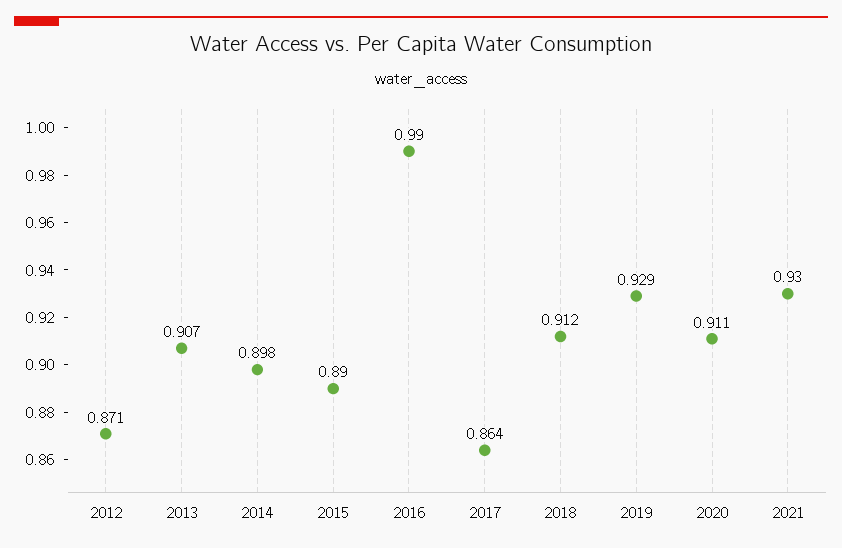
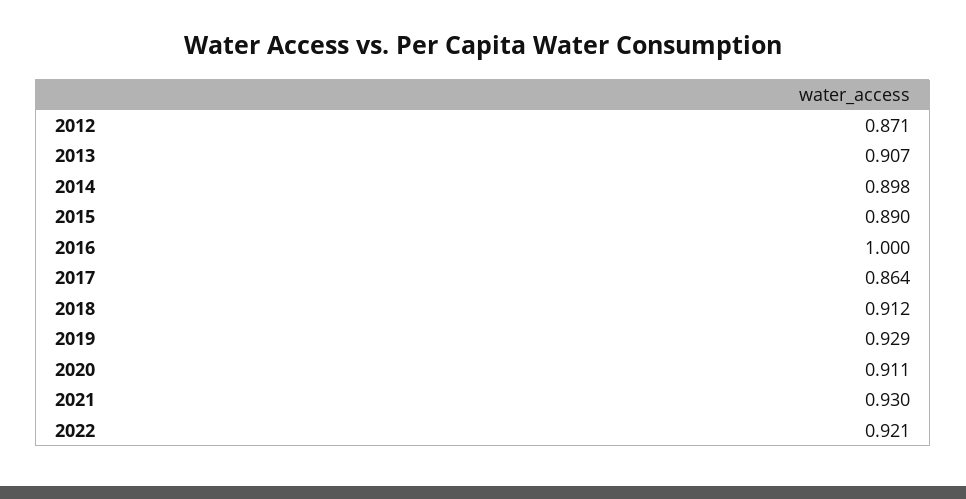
2016: 0.99 -> 1
2022: none -> 0.921

